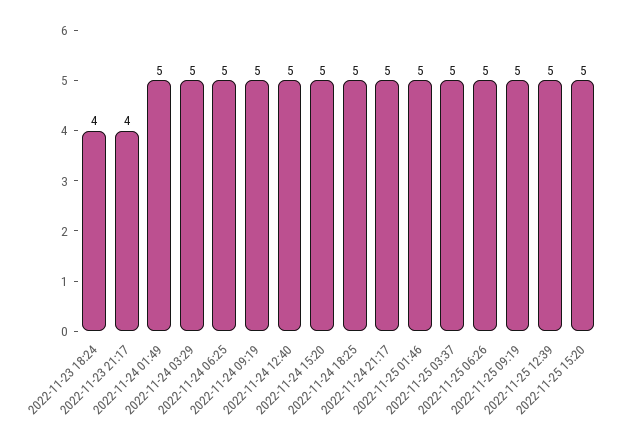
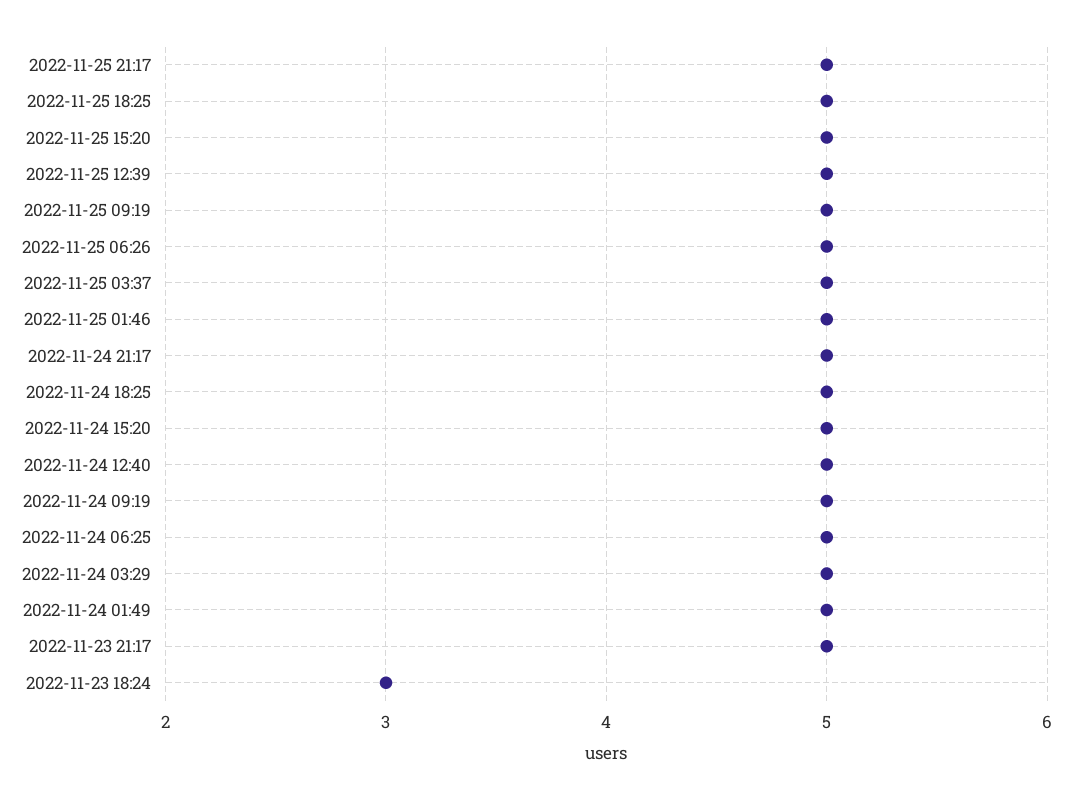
2022-11-23 18:24: 4 -> 3
2022-11-23 21:17: 4 -> 5
2022-11-25 21:17: none -> 5
2022-11-25 18:25: none -> 5

